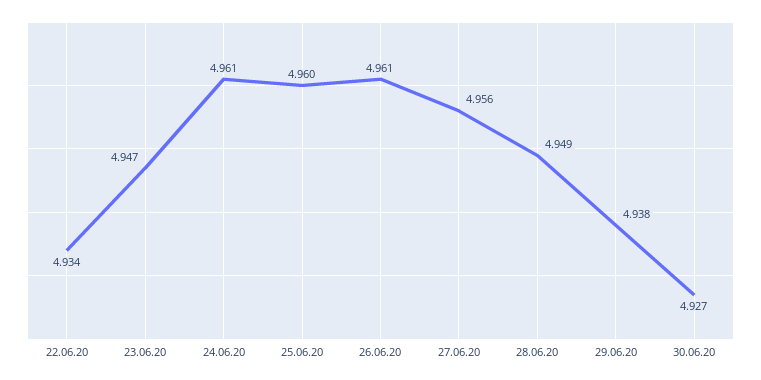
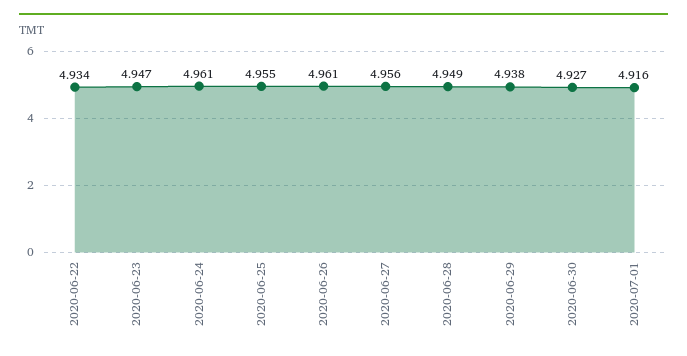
25.06.20: 4.96 -> 4.955
2020-07-01: none -> 4.916

